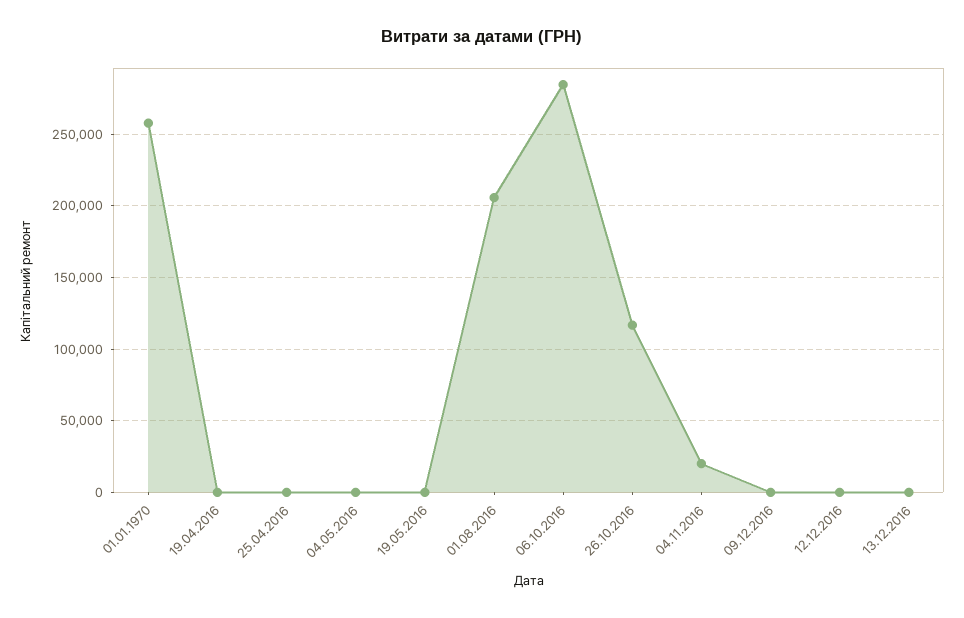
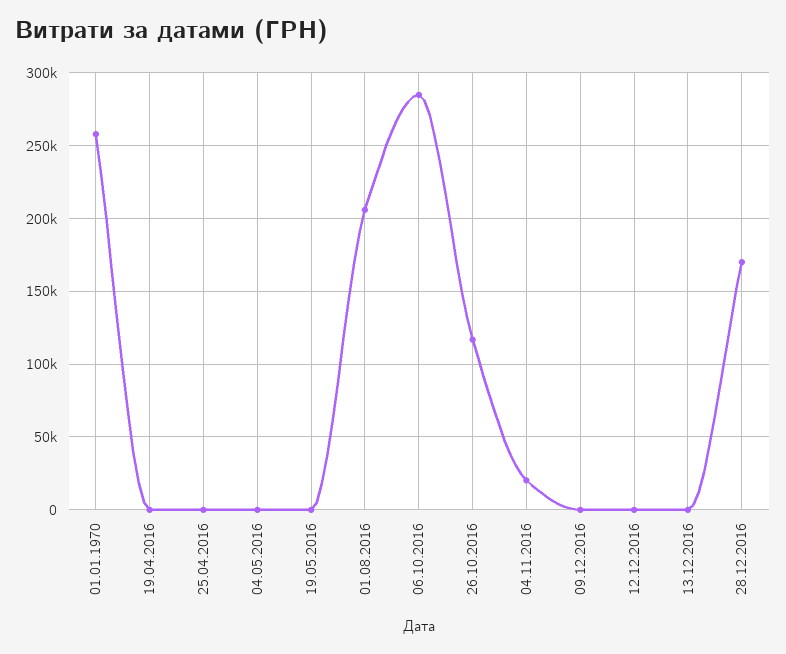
28.12.2016: none -> 170000

